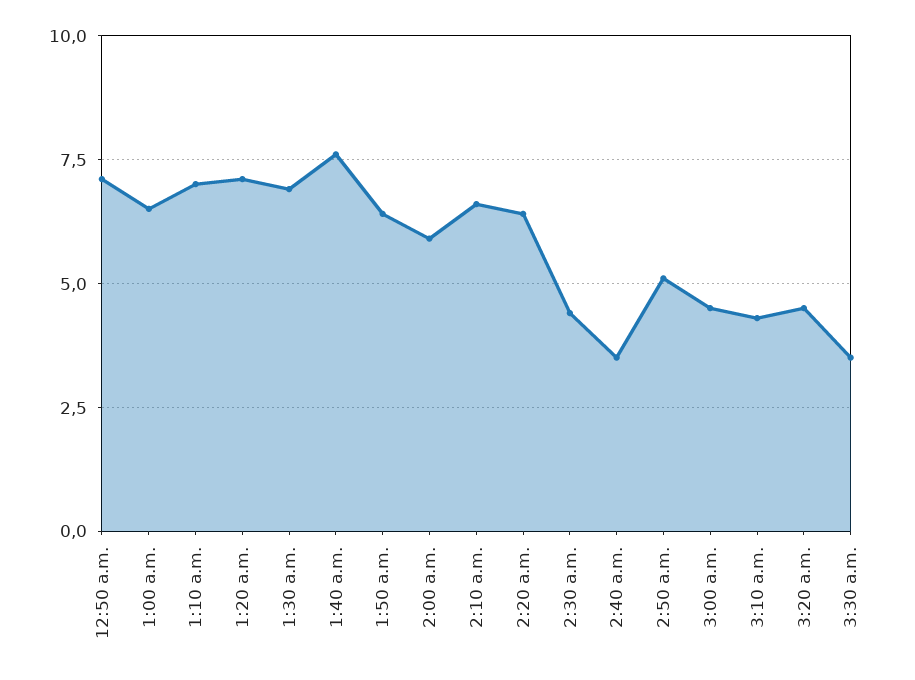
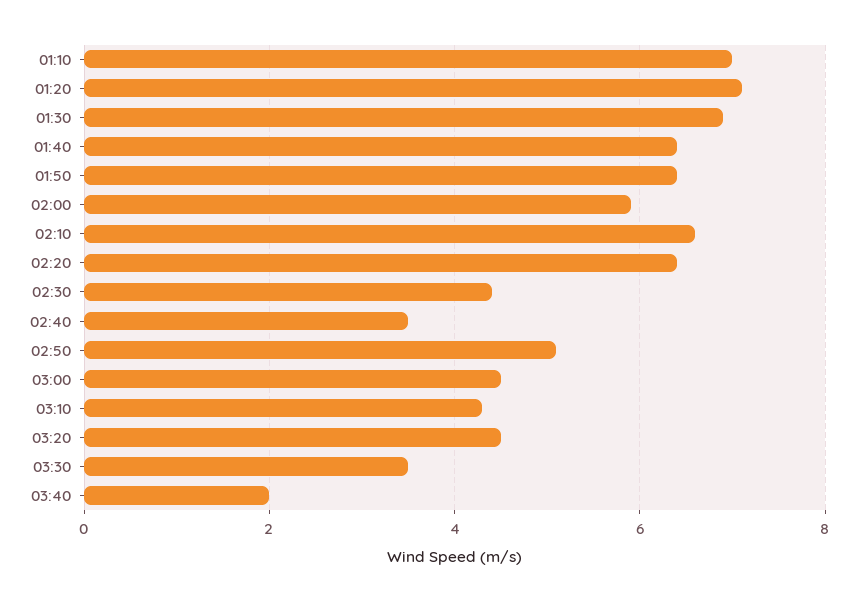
12:50 a.m.: 7 -> none
1:00 a.m.: 6.5 -> none
1:40 a.m.: 7.5 -> 6.5
03:40: none -> 2

